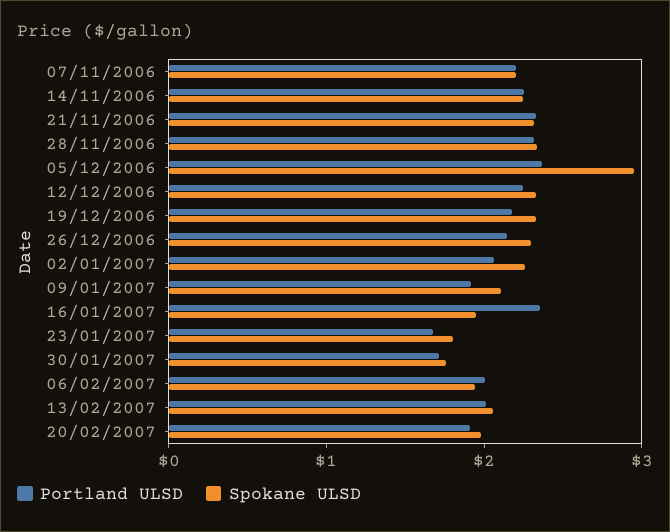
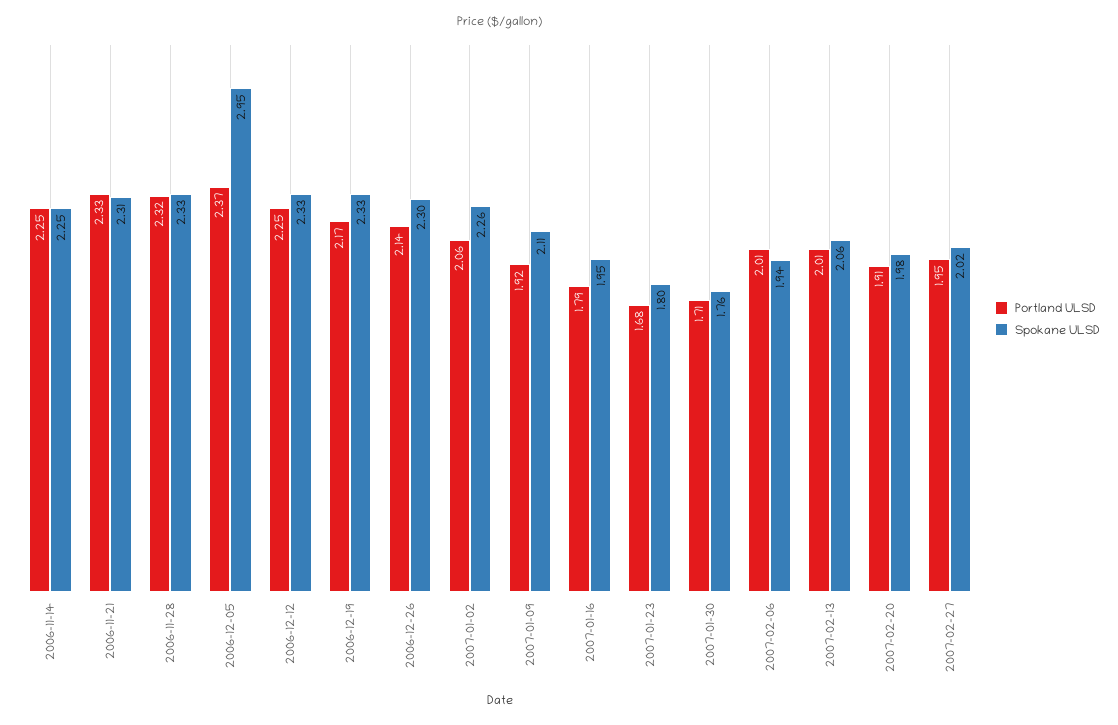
Portland ULSD, 07/11/2006: 2.2 -> none
Spokane ULSD, 07/11/2006: 2.2 -> none
Portland ULSD, 16/01/2007: 2.4 -> 1.79
Portland ULSD, 2007-02-27: none -> 1.95
Spokane ULSD, 2007-02-27: none -> 2.02

